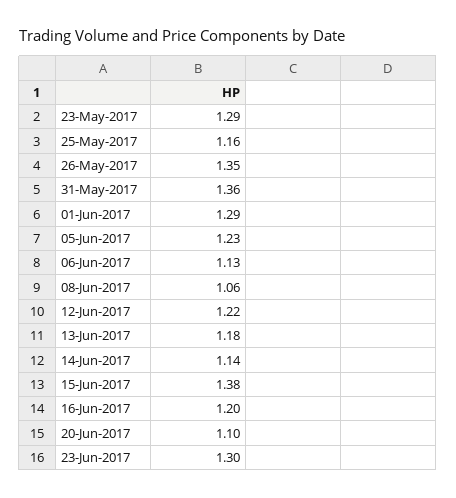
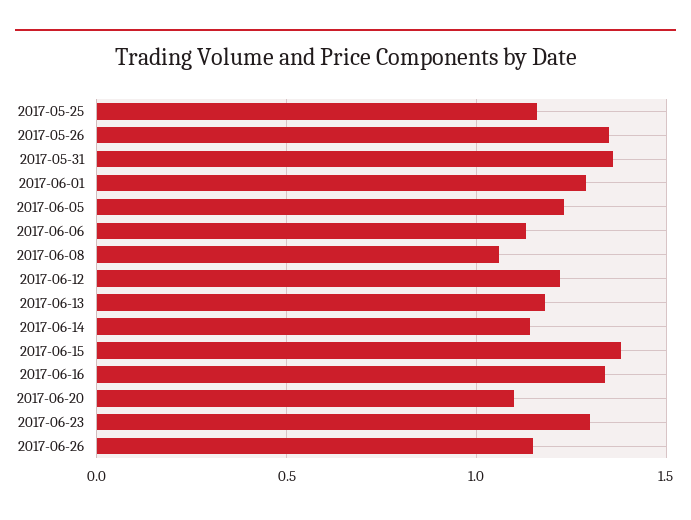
23-May-2017: 1.29 -> none
16-Jun-2017: 1.2 -> 1.35
2017-06-26: none -> 1.15

